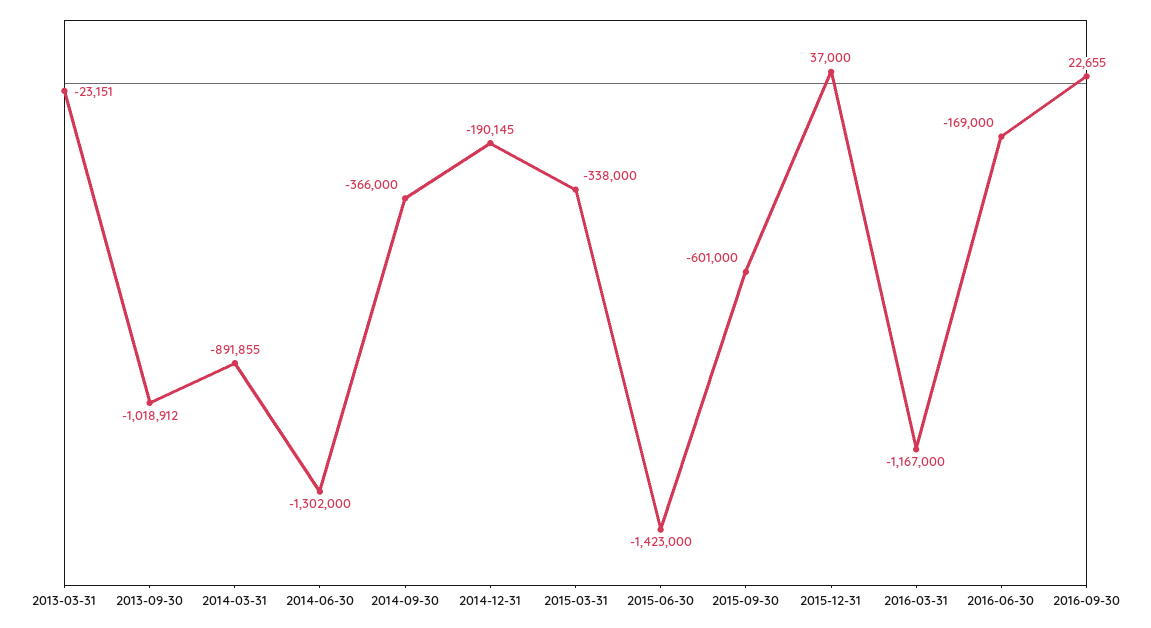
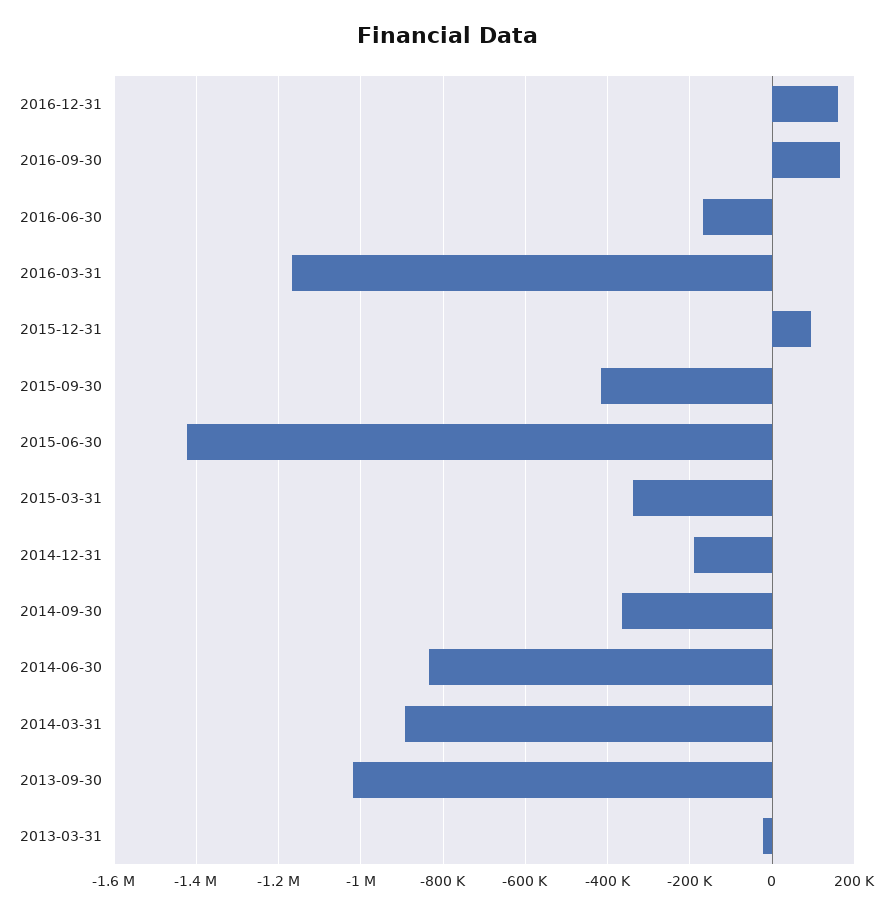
2014-06-30: -1302000 -> -840000
2015-09-30: -601000 -> -420000
2015-12-31: 37000 -> 100000
2016-09-30: 22655 -> 160000
2016-12-31: none -> 160000

